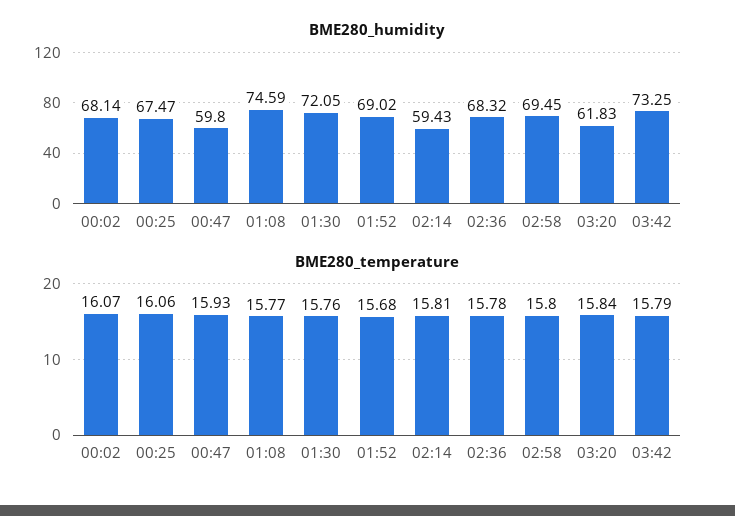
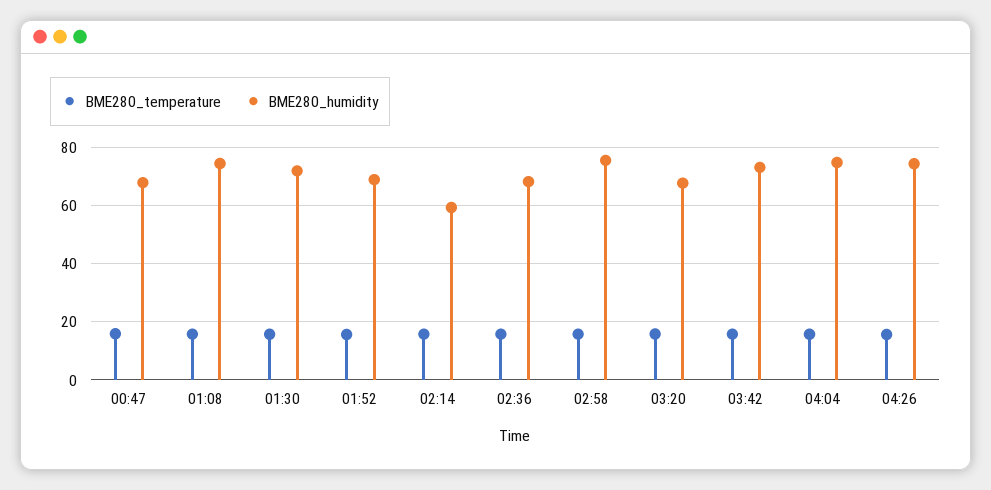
BME280_humidity, 00:02: 68.14 -> none
BME280_humidity, 00:25: 67.47 -> none
BME280_humidity, 00:47: 59.8 -> 67.5
BME280_humidity, 02:58: 69.45 -> 75
BME280_humidity, 03:20: 61.83 -> 67.5
BME280_temperature, 00:02: 16.07 -> none
BME280_temperature, 00:25: 16.06 -> none
BME280_temperature, 04:04: none -> 15
BME280_humidity, 04:04: none -> 75
BME280_temperature, 04:26: none -> 15
BME280_humidity, 04:26: none -> 75

